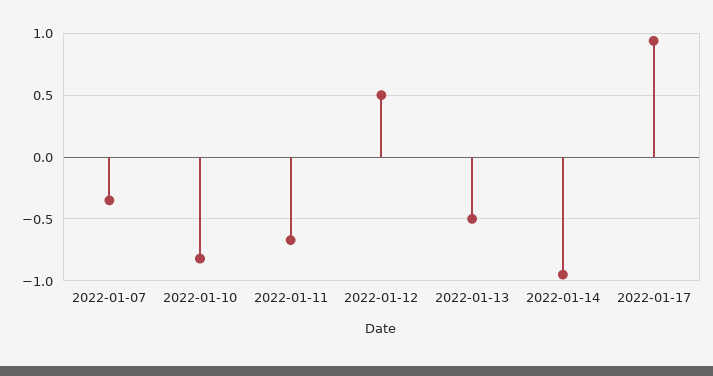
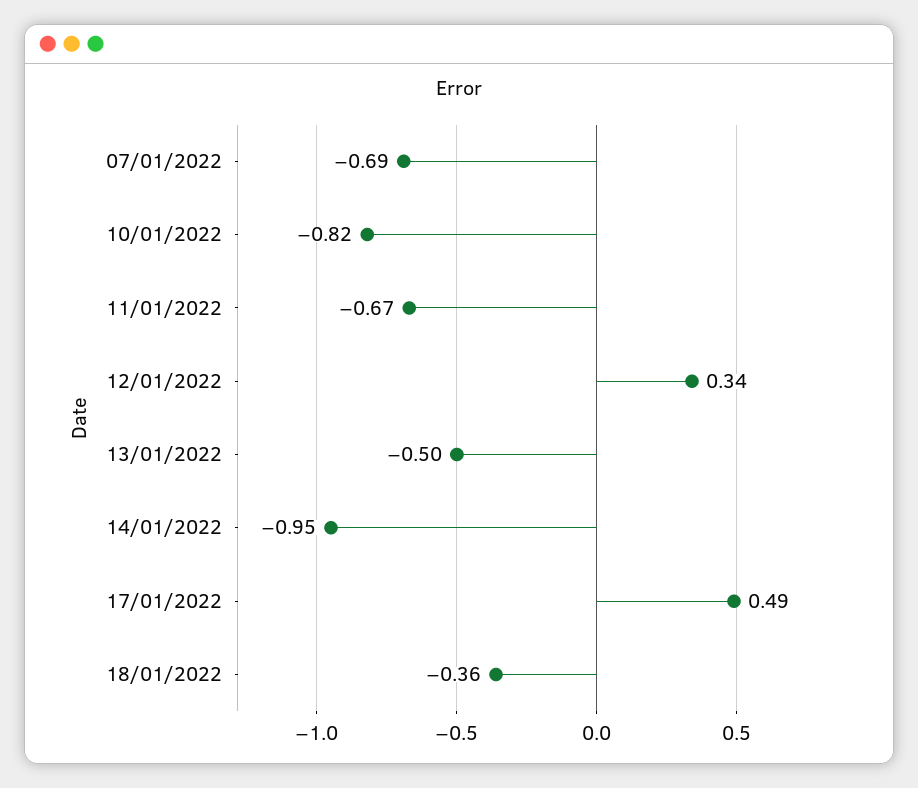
2022-01-07: -0.35 -> -0.69
2022-01-12: 0.5 -> 0.34
2022-01-17: 0.95 -> 0.49
18/01/2022: none -> -0.36

